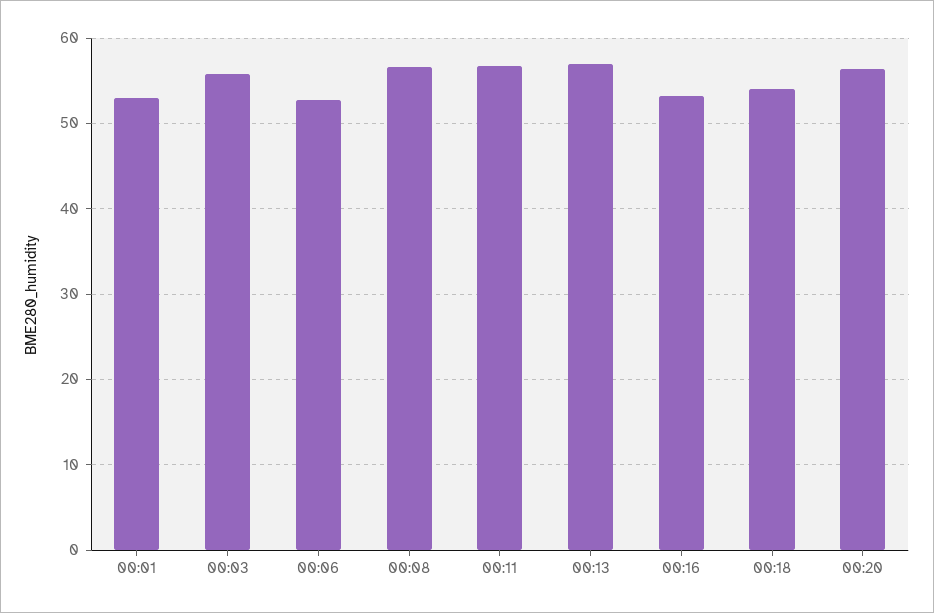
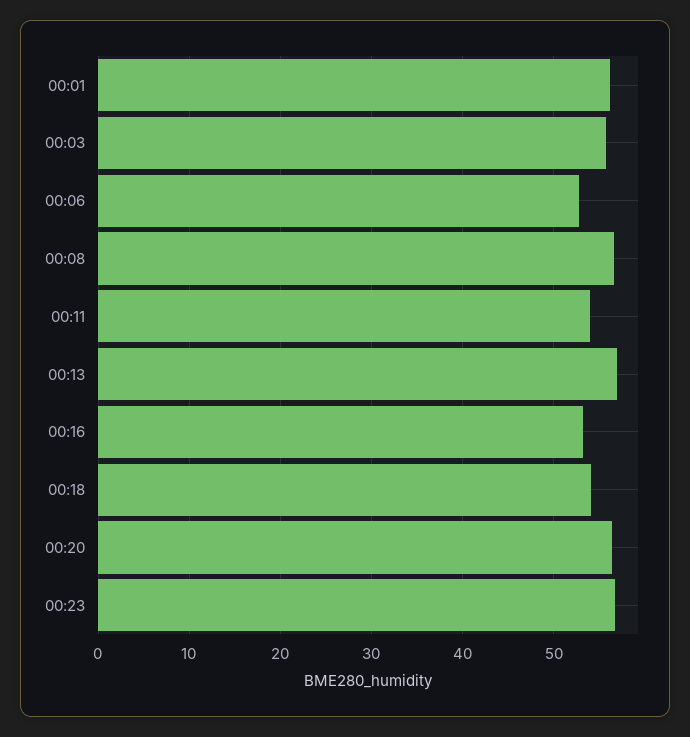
00:01: 53 -> 56
00:11: 57 -> 54
00:23: none -> 57

